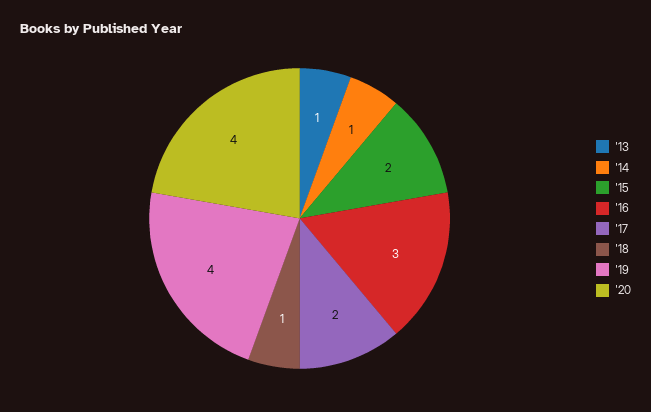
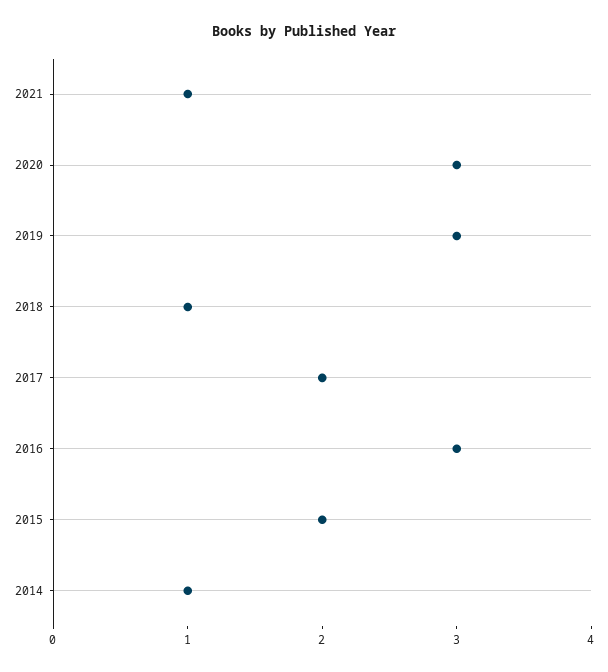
'13: 1 -> none
'19: 4 -> 3
'20: 4 -> 3
2021: none -> 1

